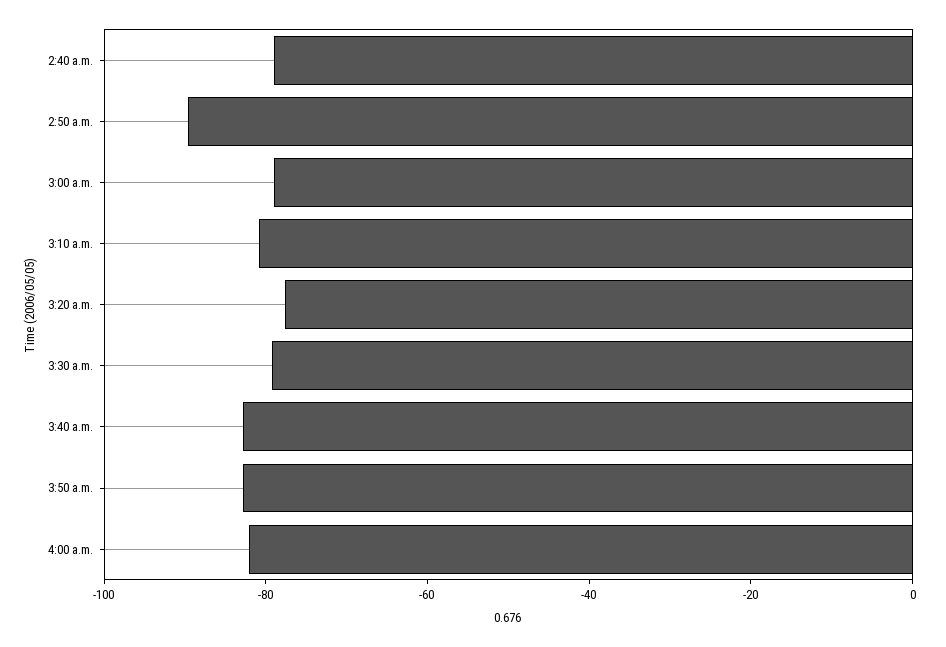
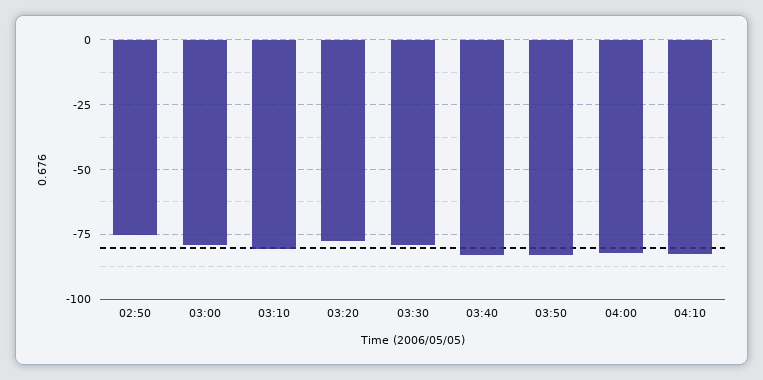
2:40 a.m.: -80 -> none
2:50 a.m.: -90 -> -75
04:10: none -> -82.5

